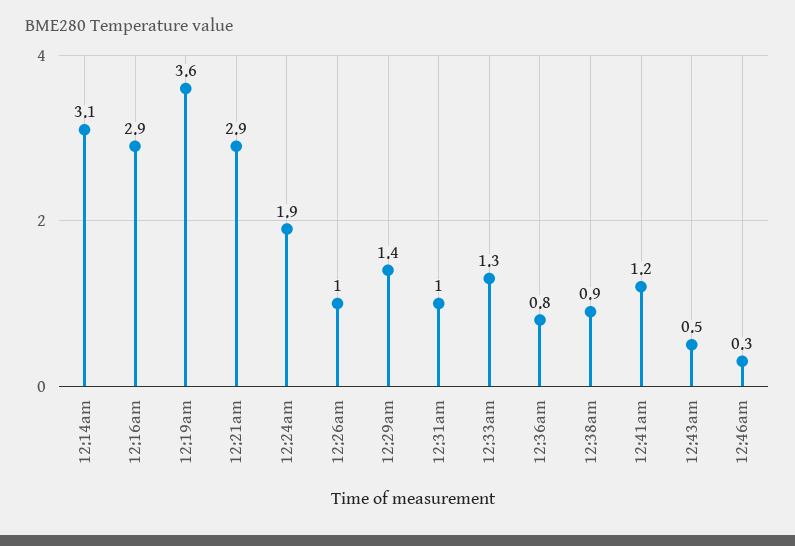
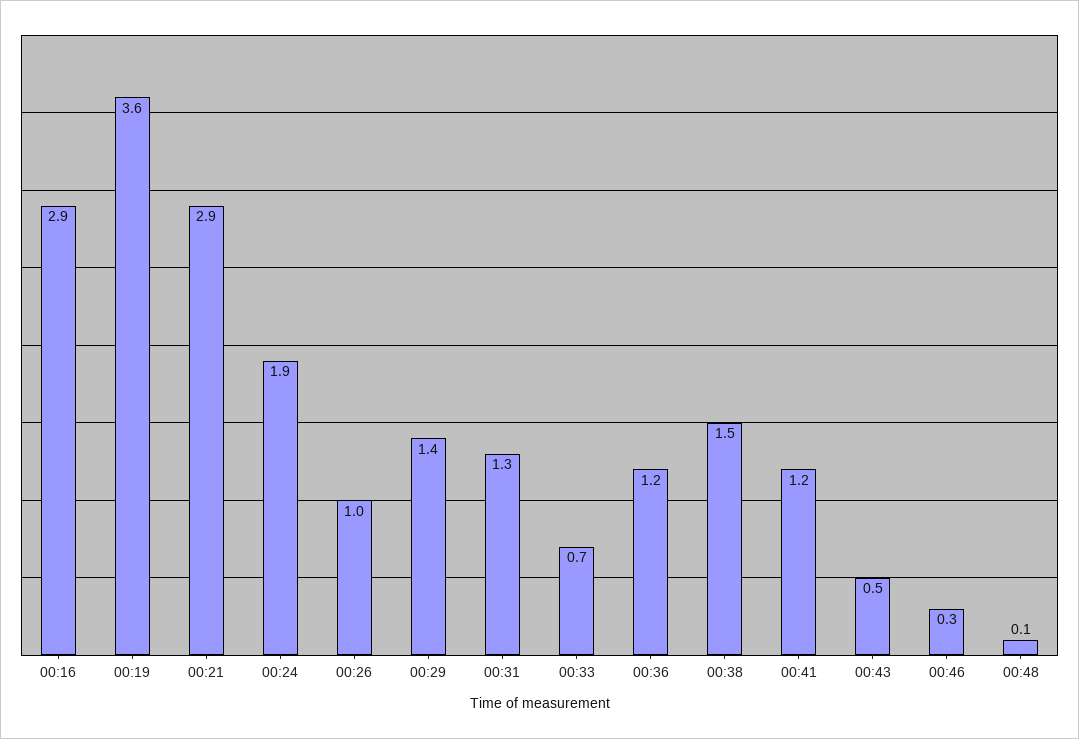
12:14am: 3.1 -> none
12:31am: 1 -> 1.3
12:33am: 1.3 -> 0.7
12:36am: 0.8 -> 1.2
12:38am: 0.9 -> 1.5
00:48: none -> 0.1

